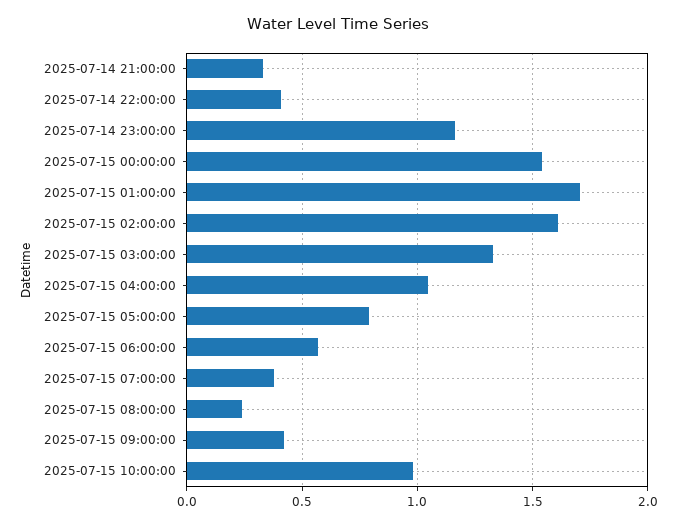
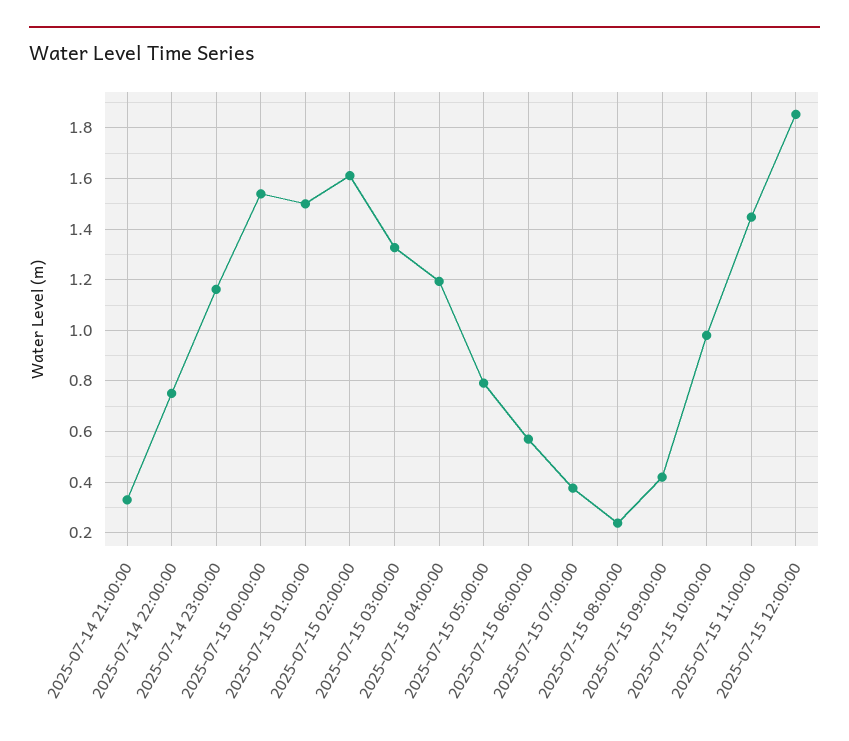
2025-07-14 22:00:00: 0.4 -> 0.75
2025-07-15 01:00:00: 1.7 -> 1.5
2025-07-15 04:00:00: 1.05 -> 1.2
2025-07-15 11:00:00: none -> 1.45
2025-07-15 12:00:00: none -> 1.85

